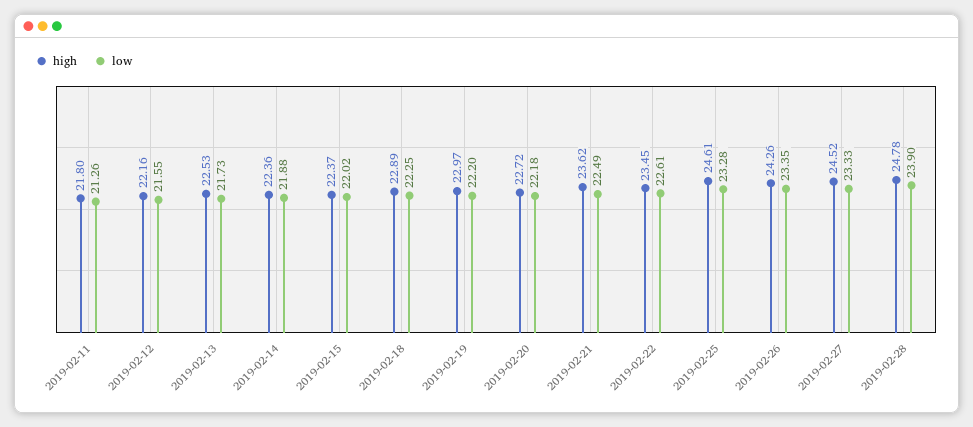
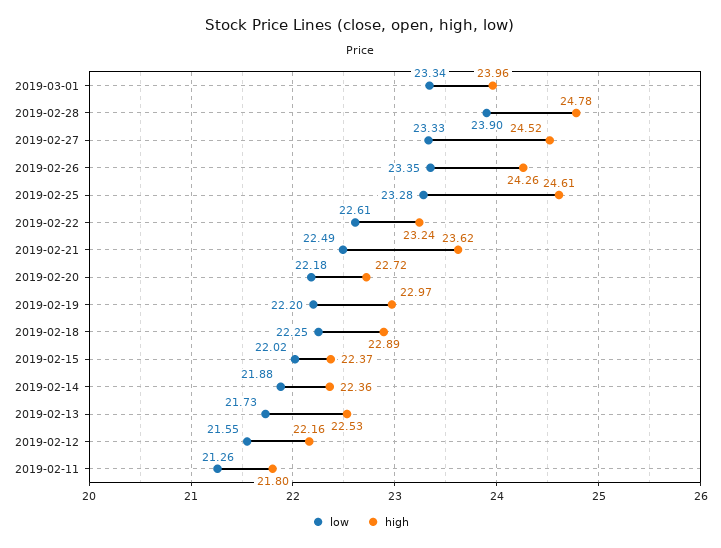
high, 2019-02-22: 23.45 -> 23.24
low, 2019-03-01: none -> 23.34
high, 2019-03-01: none -> 23.96

